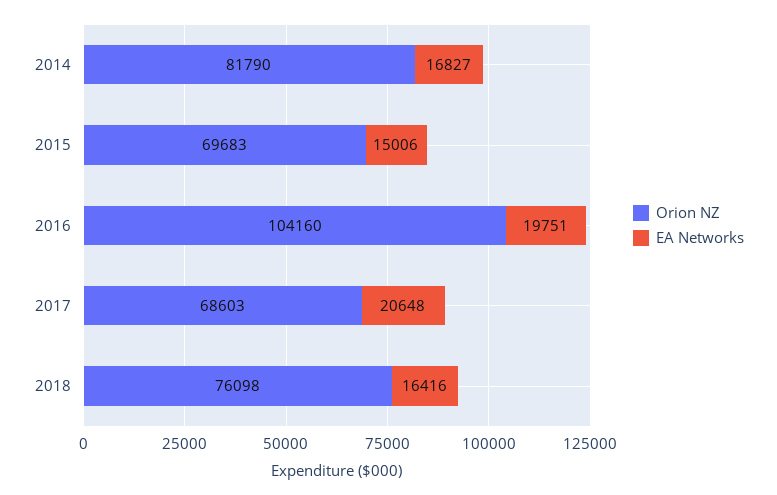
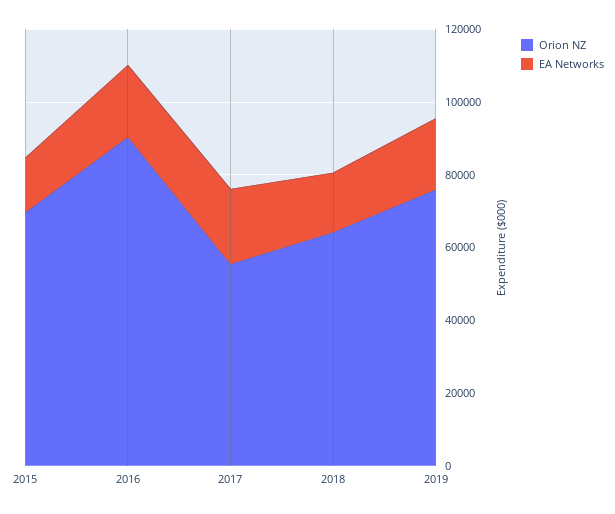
Orion NZ, 2014: 81790 -> none
EA Networks, 2014: 16827 -> none
Orion NZ, 2016: 104160 -> 90000
Orion NZ, 2017: 68603 -> 55000
Orion NZ, 2018: 76098 -> 65000
Orion NZ, 2019: none -> 75000
EA Networks, 2019: none -> 20000

